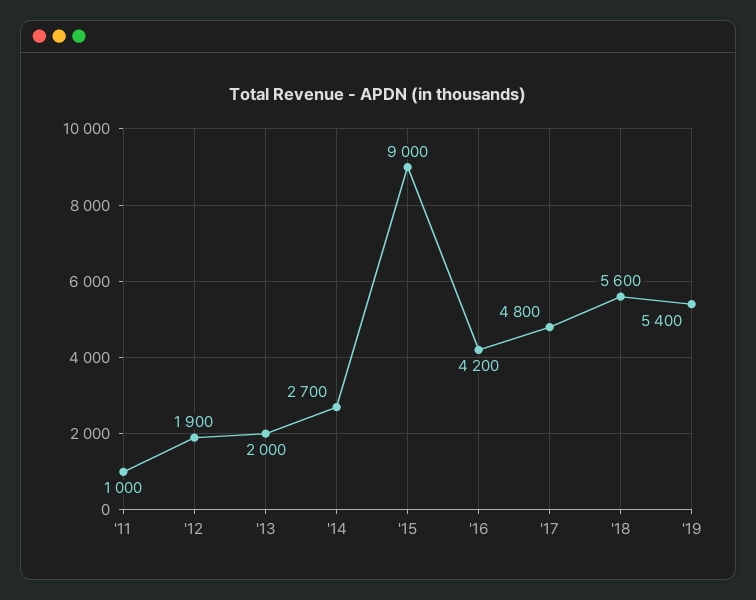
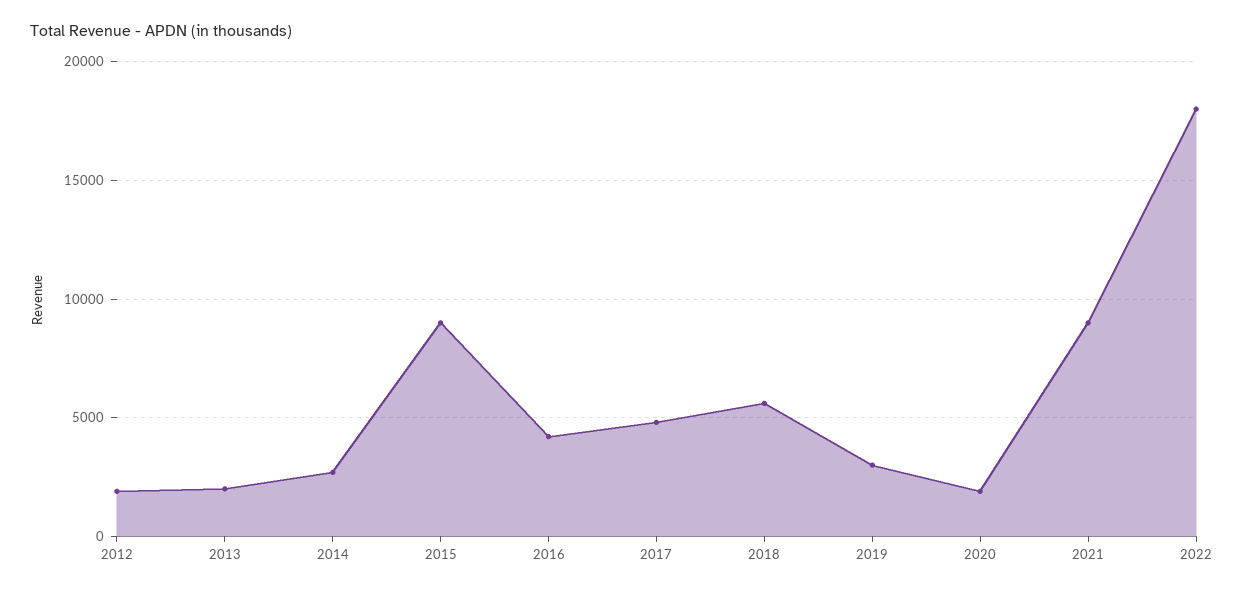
'11: 1000 -> none
'19: 5400 -> 3000
2020: none -> 2000
2021: none -> 9000
2022: none -> 18000

